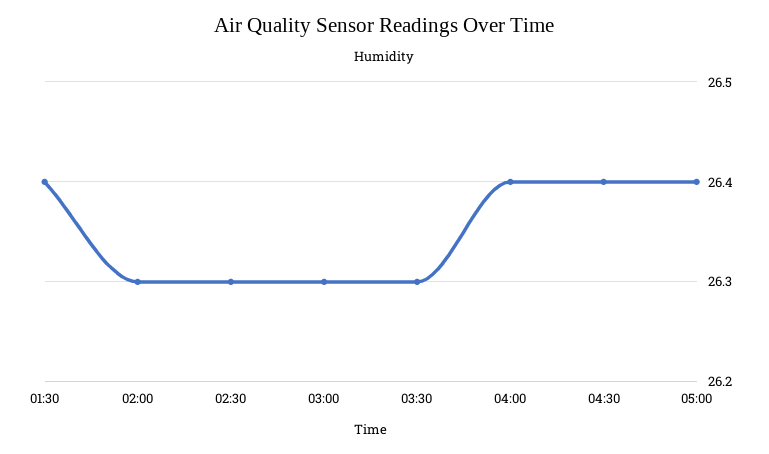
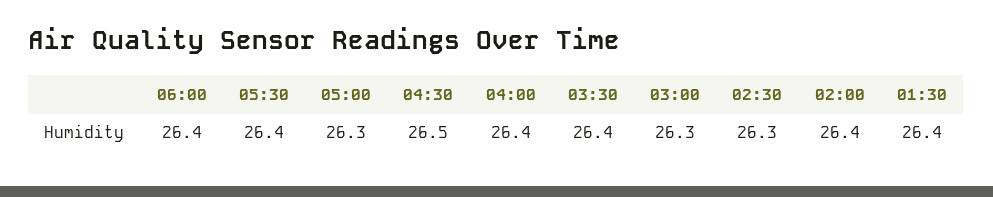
02:00: 26.3 -> 26.4
03:30: 26.3 -> 26.4
04:30: 26.4 -> 26.5
05:00: 26.4 -> 26.3
06:00: none -> 26.4
05:30: none -> 26.4

